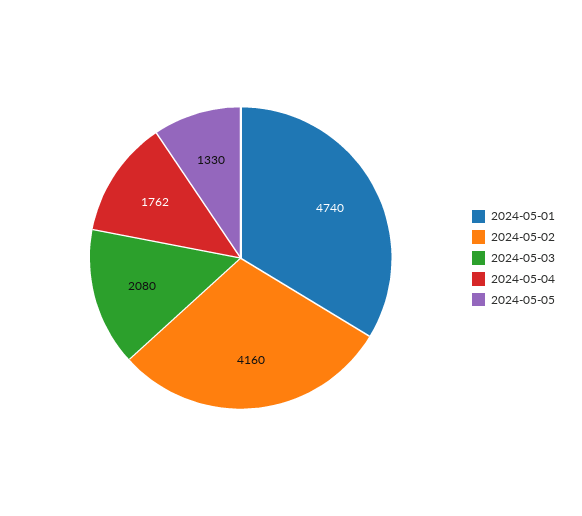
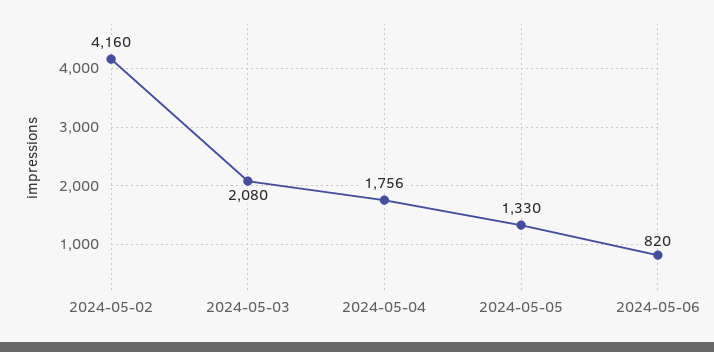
2024-05-01: 4740 -> none
2024-05-04: 1762 -> 1756
2024-05-06: none -> 820

